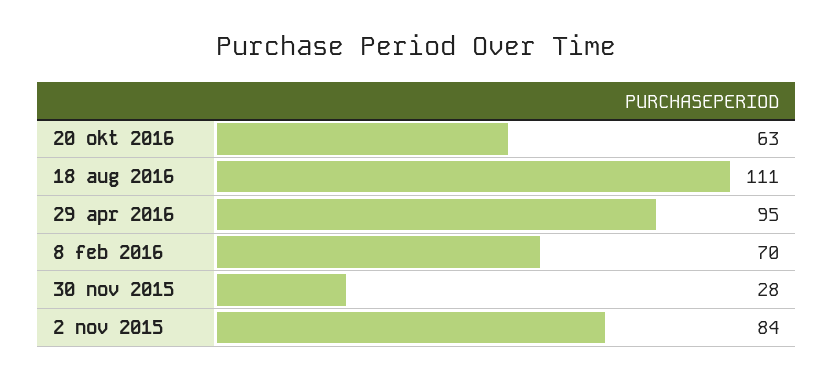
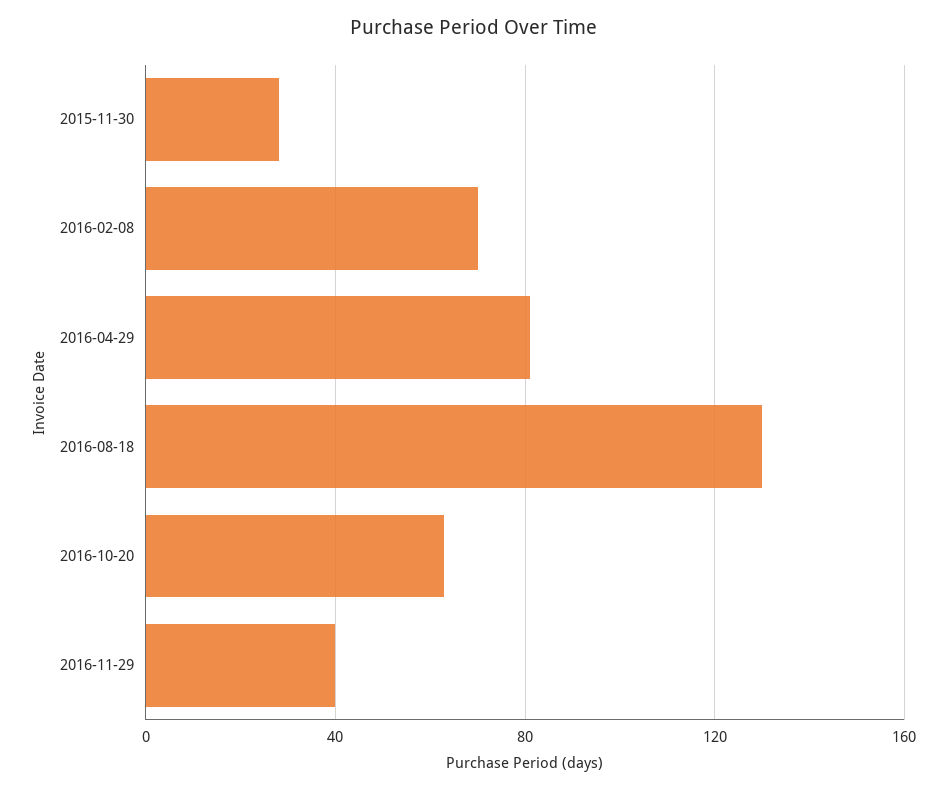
18 aug 2016: 111 -> 130
29 apr 2016: 95 -> 80
2 nov 2015: 84 -> none
2016-11-29: none -> 40

